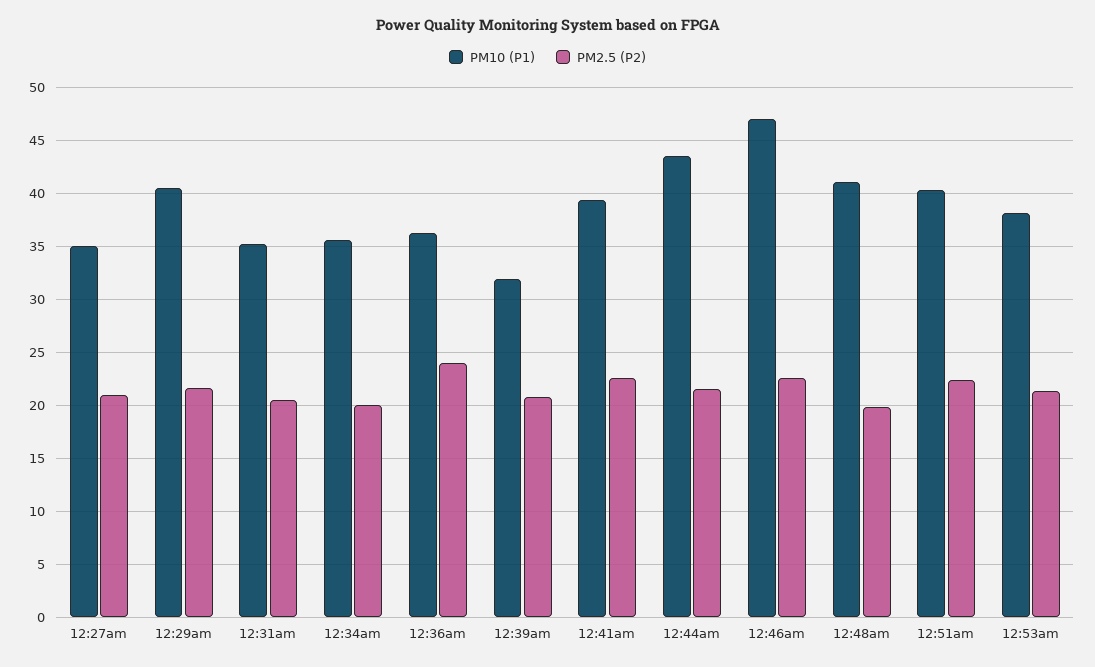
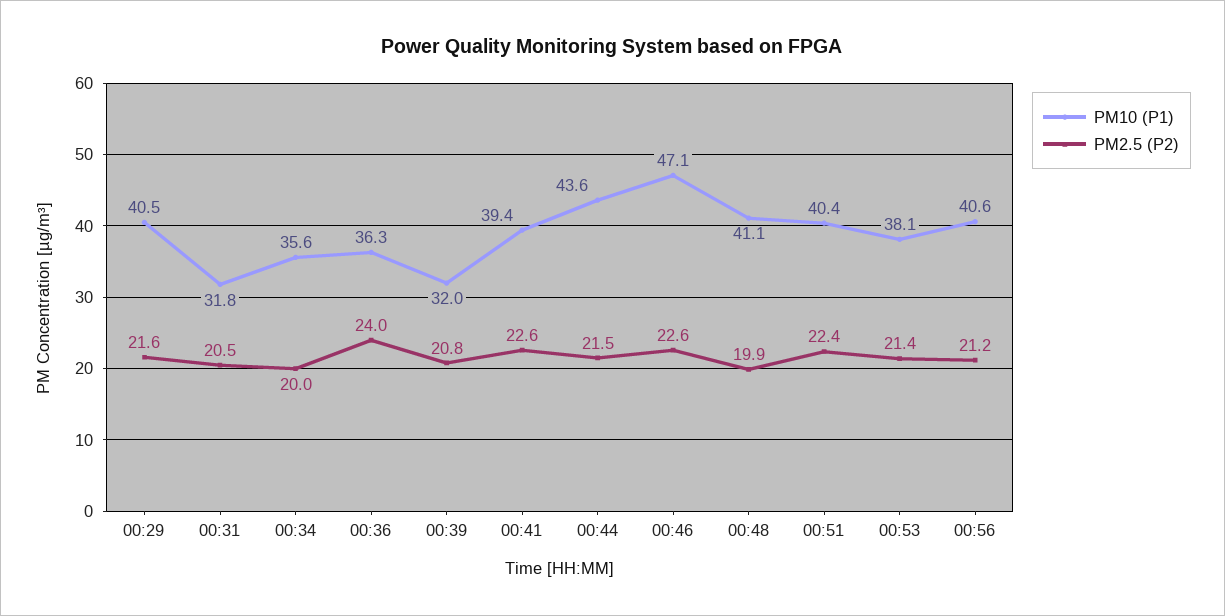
PM10 (P1), 12:27am: 35 -> none
PM2.5 (P2), 12:27am: 21 -> none
PM10 (P1), 12:31am: 35 -> 31.8
PM10 (P1), 00:56: none -> 40.6
PM2.5 (P2), 00:56: none -> 21.2

